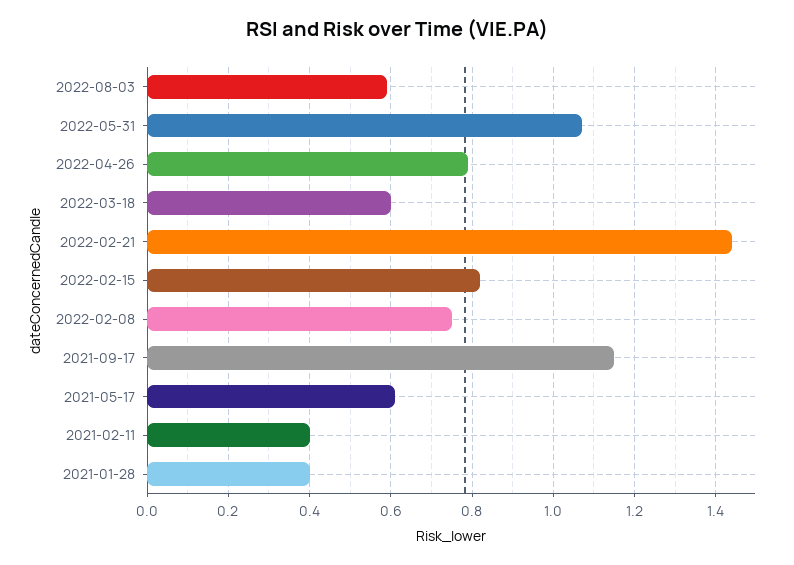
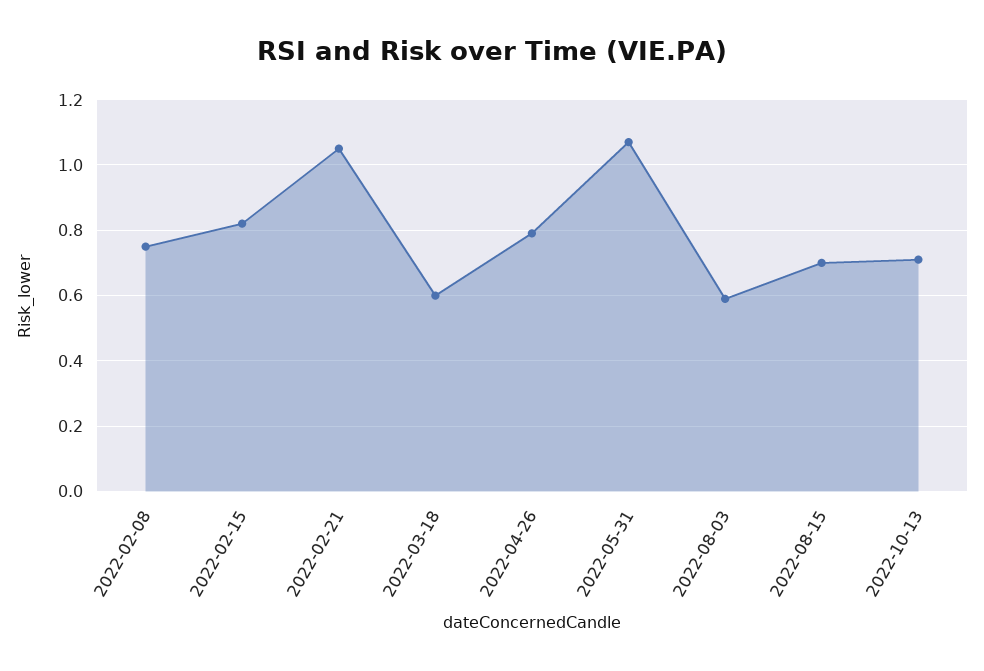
2022-02-21: 1.45 -> 1.05
2021-09-17: 1.15 -> none
2021-05-17: 0.6 -> none
2021-02-11: 0.4 -> none
2021-01-28: 0.4 -> none
2022-08-15: none -> 0.7
2022-10-13: none -> 0.7

